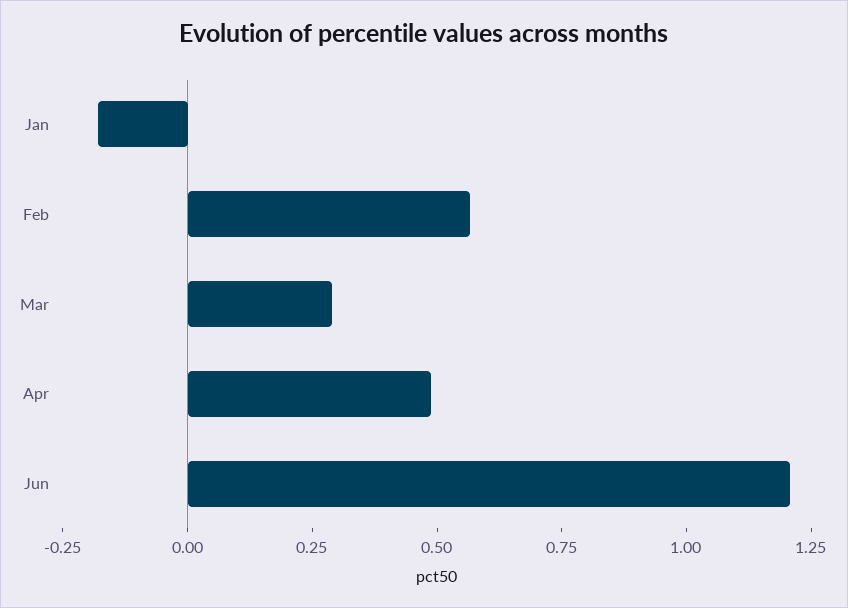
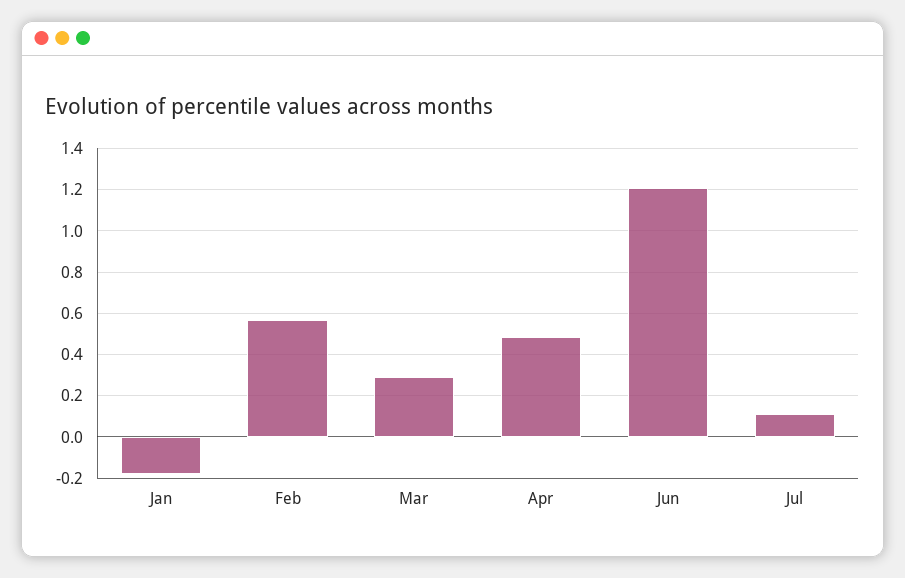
Jul: none -> 0.1

